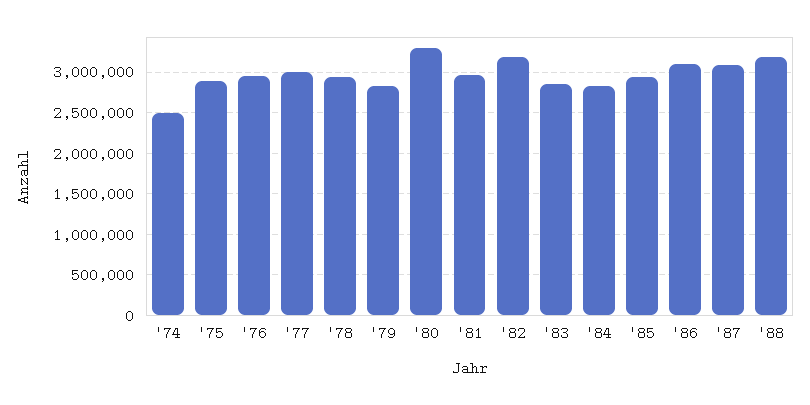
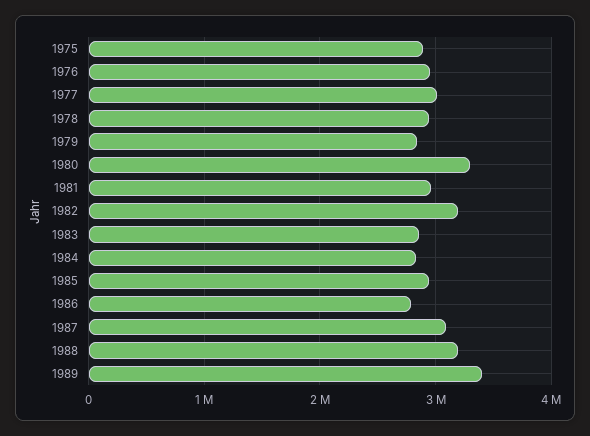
'74: 2500000 -> none
'86: 3100000 -> 2800000
1989: none -> 3400000

